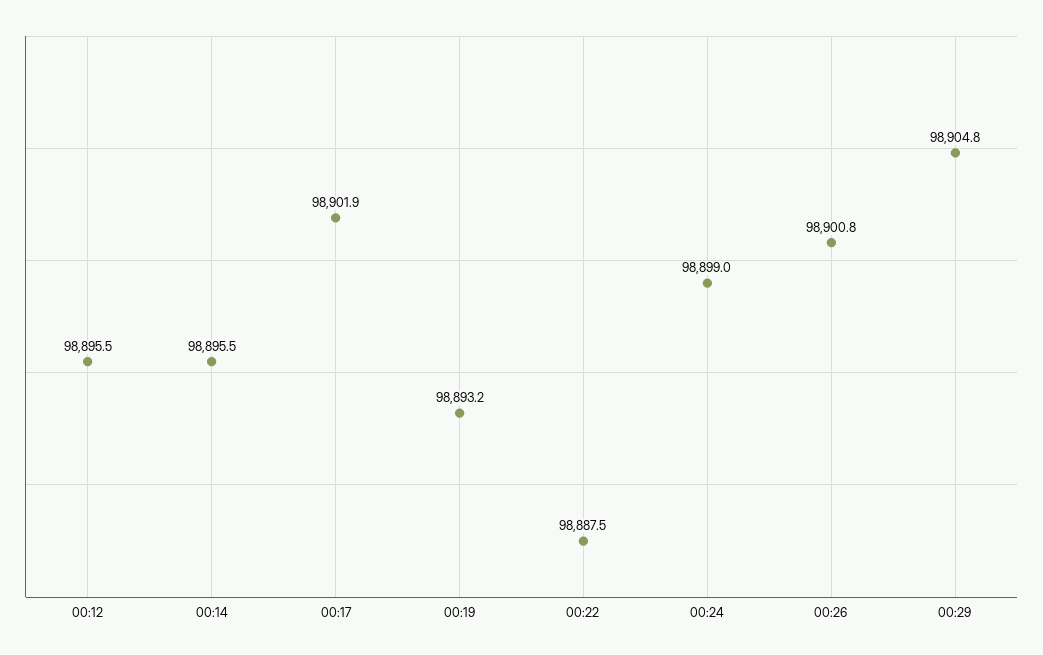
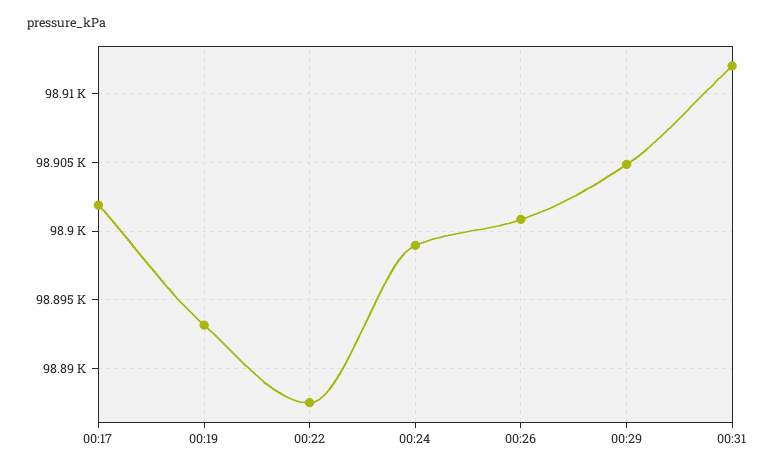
00:12: 98895.5 -> none
00:14: 98895.5 -> none
00:31: none -> 98912

